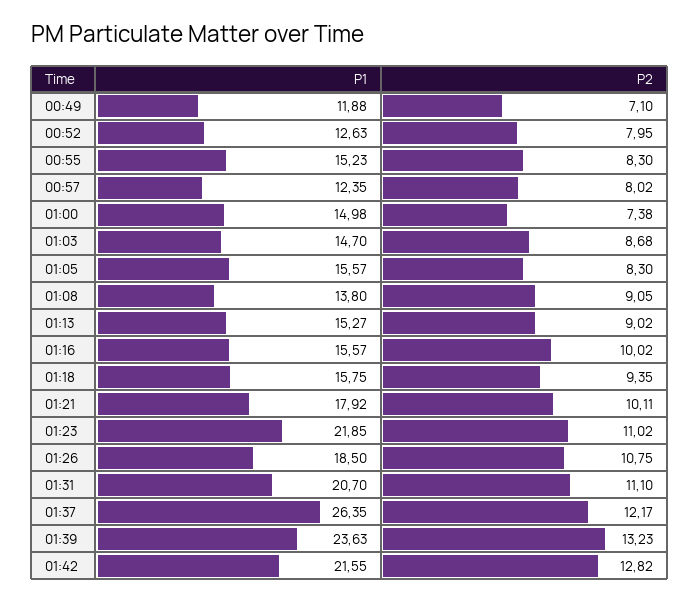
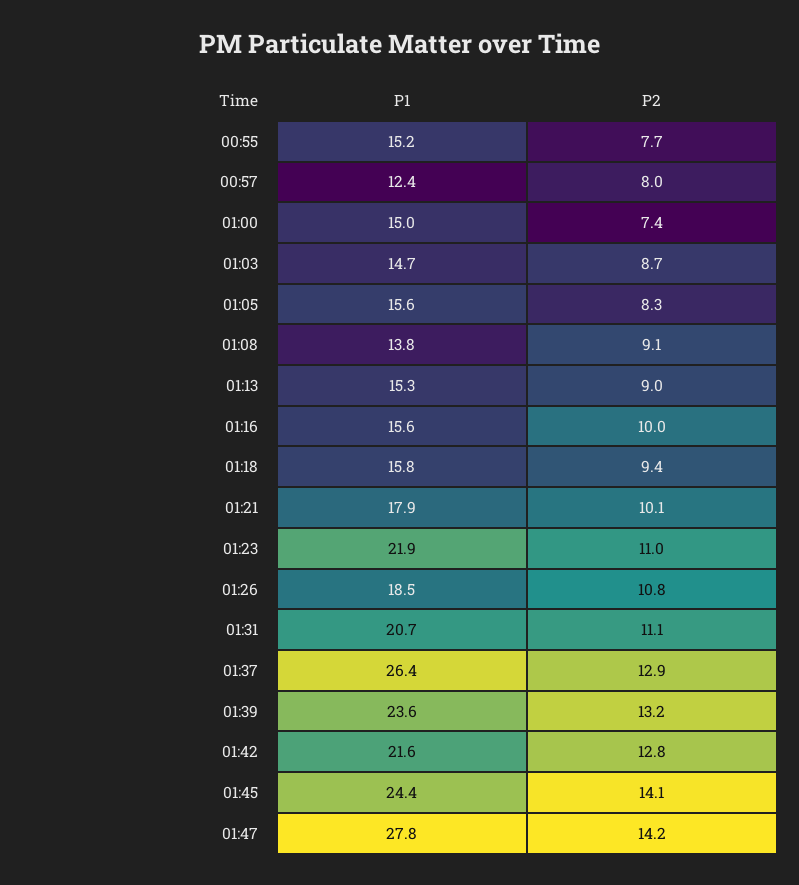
P1, 00:49: 11.88 -> none
P2, 00:49: 7.1 -> none
P1, 00:52: 12.63 -> none
P2, 00:52: 7.95 -> none
P2, 00:55: 8.3 -> 7.7
P2, 01:37: 12.17 -> 12.9
P1, 01:45: none -> 24.4
P2, 01:45: none -> 14.1
P1, 01:47: none -> 27.8
P2, 01:47: none -> 14.2

